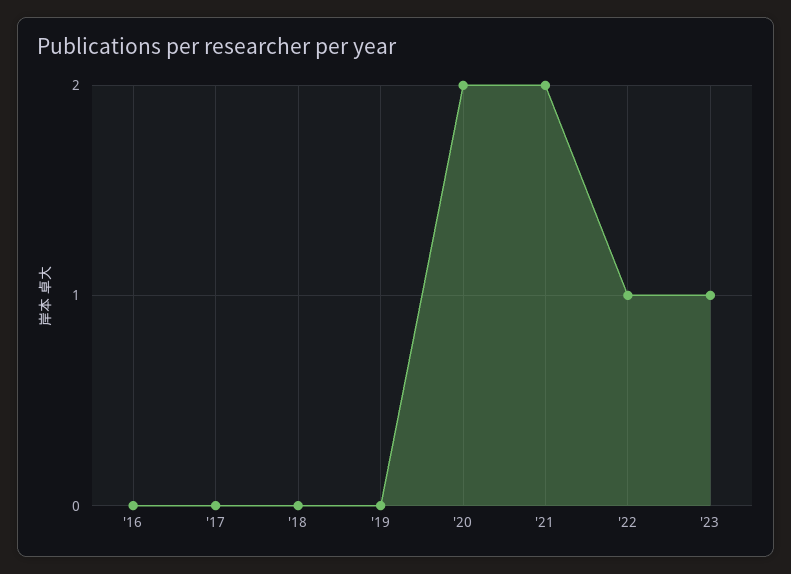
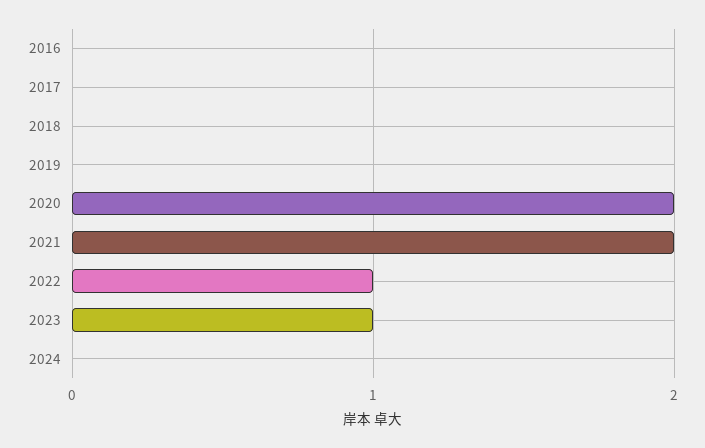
2024: none -> 0

